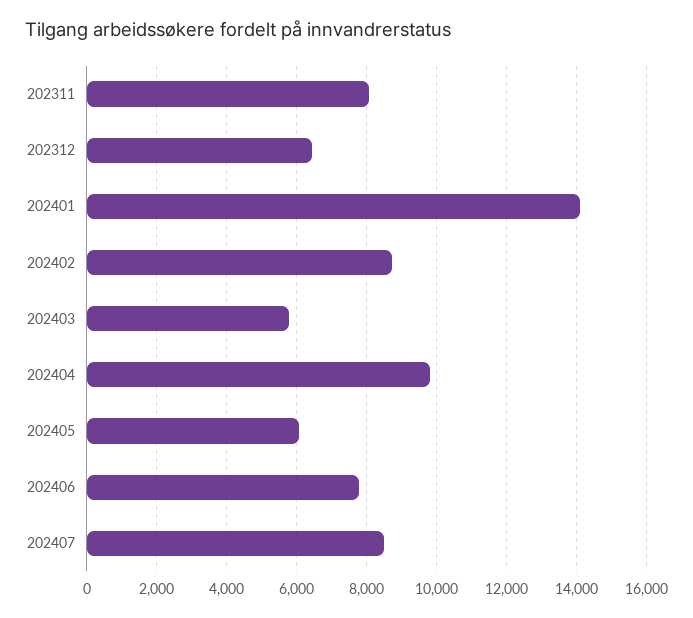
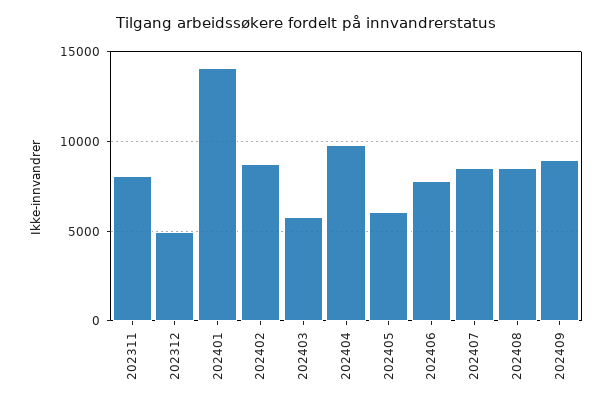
202312: 6400 -> 5000
202408: none -> 8500
202409: none -> 9000

